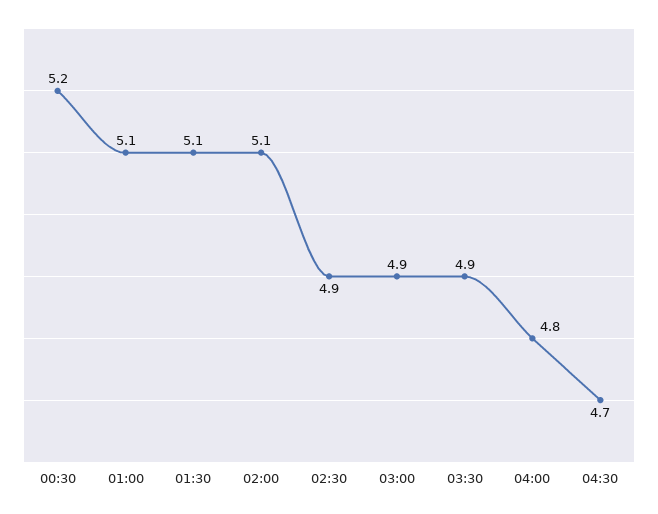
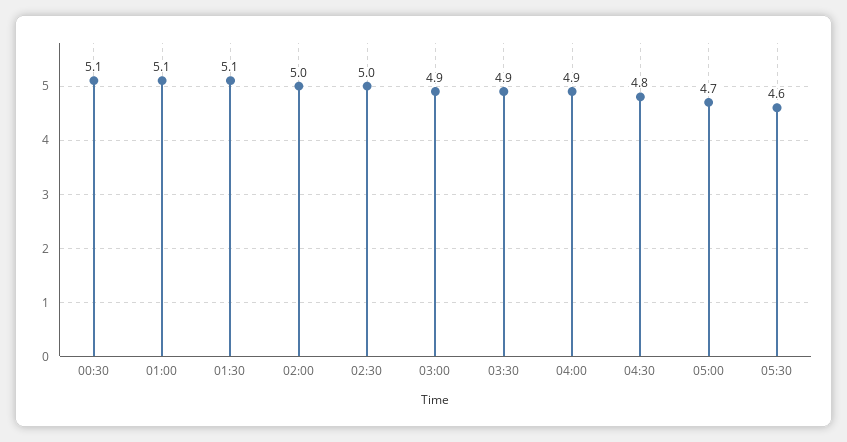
00:30: 5.2 -> 5.1
02:00: 5.1 -> 5
02:30: 4.9 -> 5
04:00: 4.8 -> 4.9
04:30: 4.7 -> 4.8
05:00: none -> 4.7
05:30: none -> 4.6

